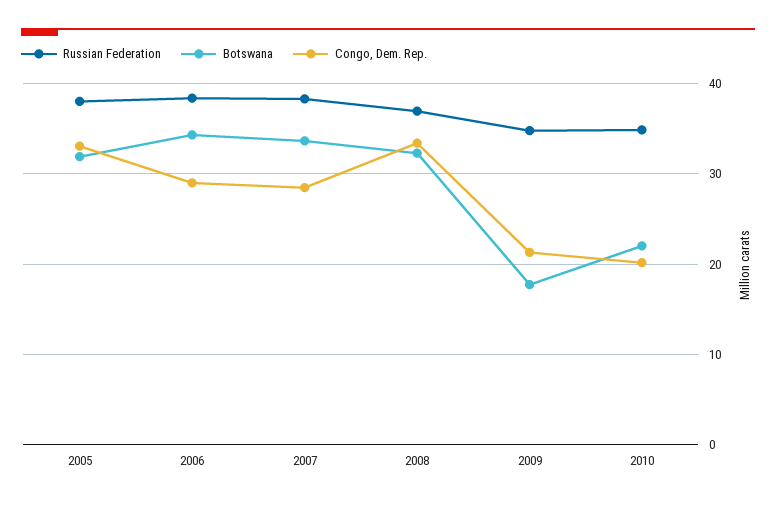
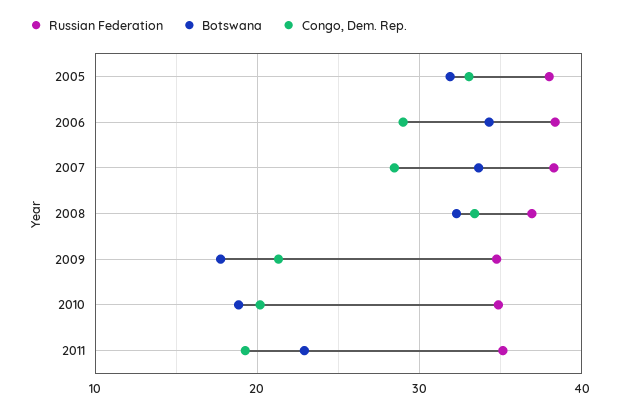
Botswana, 2010: 22 -> 19
Russian Federation, 2011: none -> 35
Botswana, 2011: none -> 23
Congo, Dem. Rep., 2011: none -> 19

